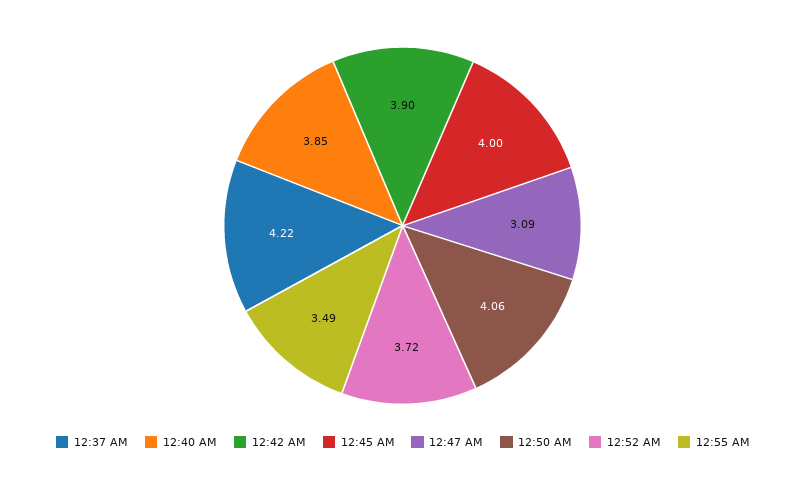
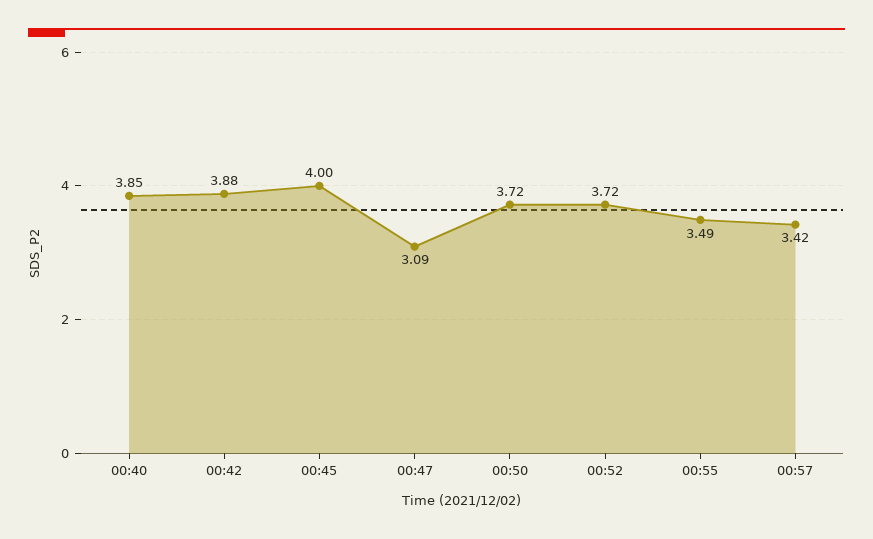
12:37 AM: 4.22 -> none
12:42 AM: 3.9 -> 3.88
12:50 AM: 4.06 -> 3.72
00:57: none -> 3.42

